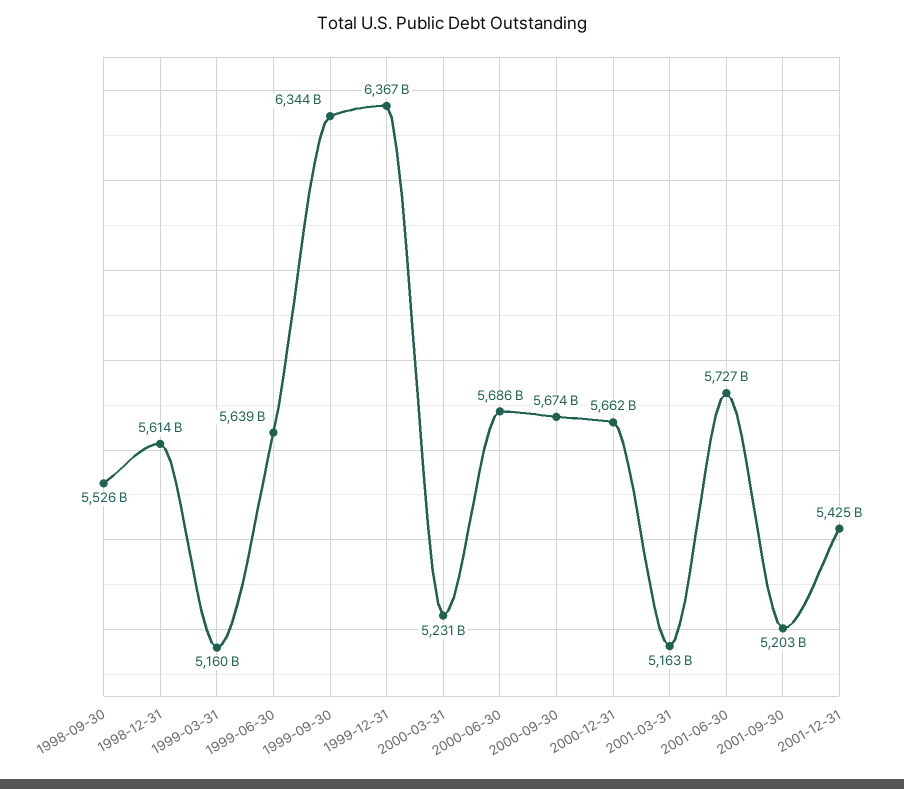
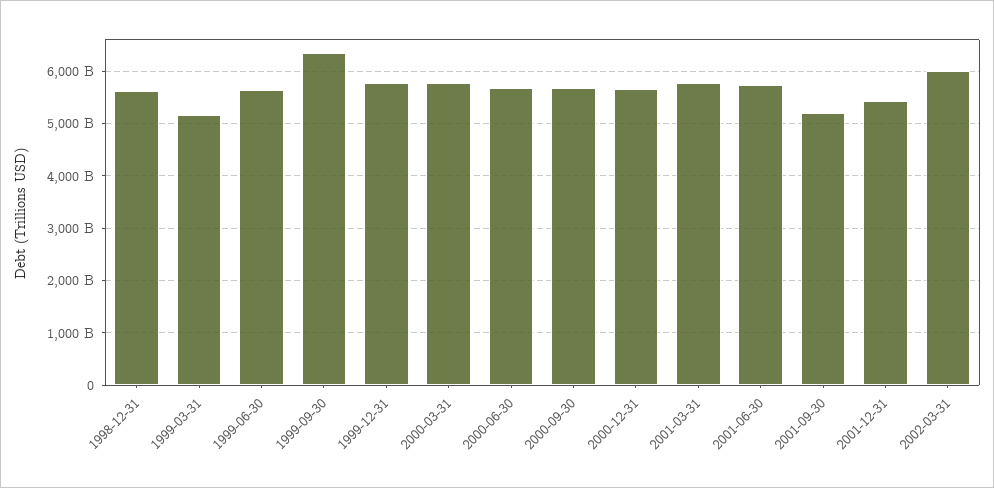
1998-09-30: 5526000000000 -> none
1999-12-31: 6367000000000 -> 5800000000000
2000-03-31: 5231000000000 -> 5800000000000
2001-03-31: 5163000000000 -> 5800000000000
2002-03-31: none -> 6000000000000

